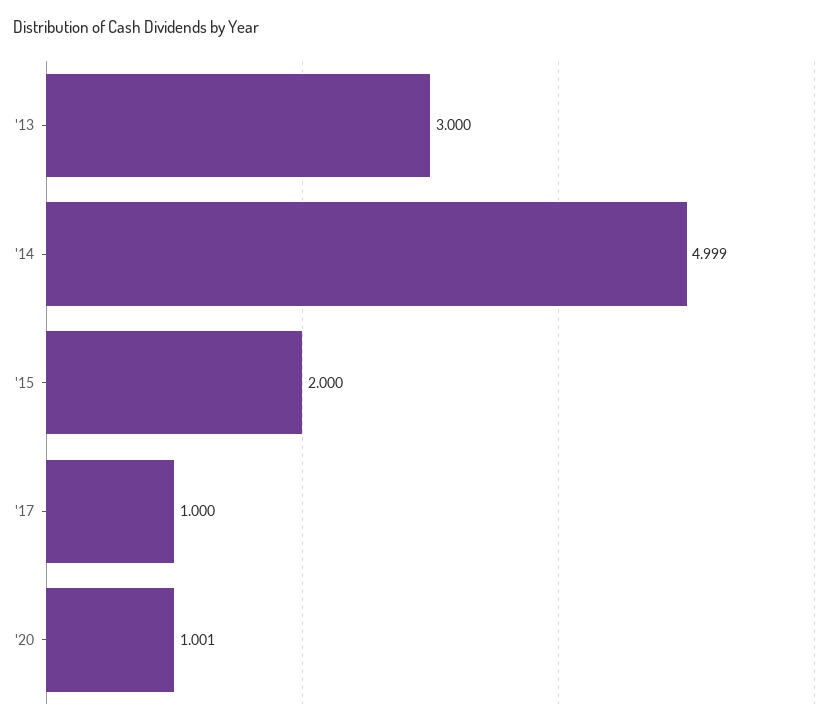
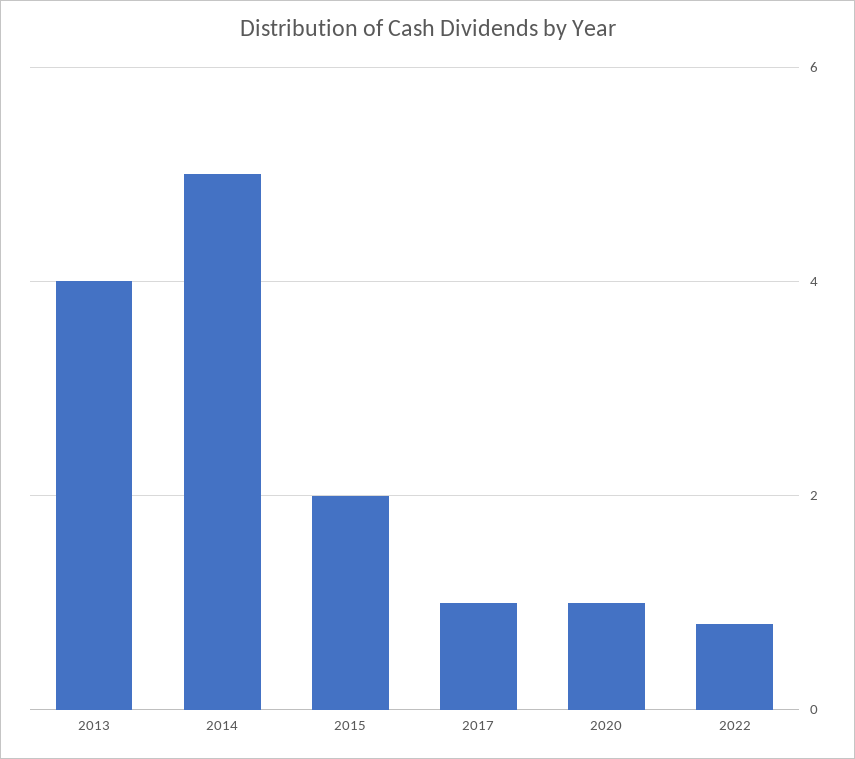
'13: 3 -> 4
2022: none -> 0.8

